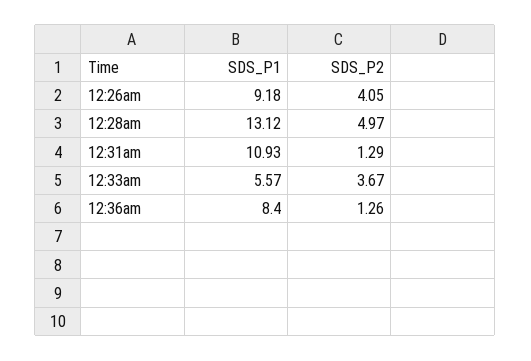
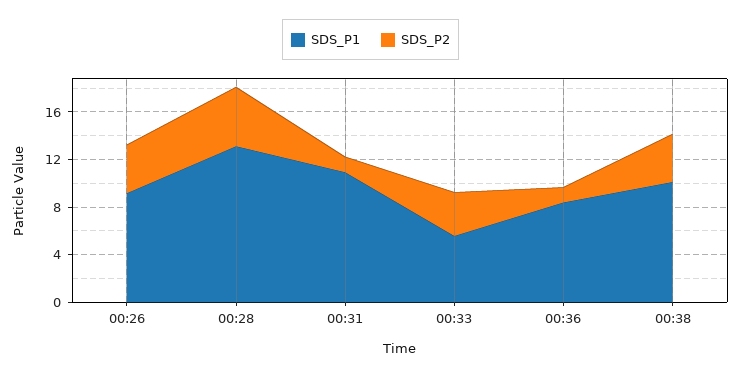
SDS_P1, 00:38: none -> 10
SDS_P2, 00:38: none -> 4

